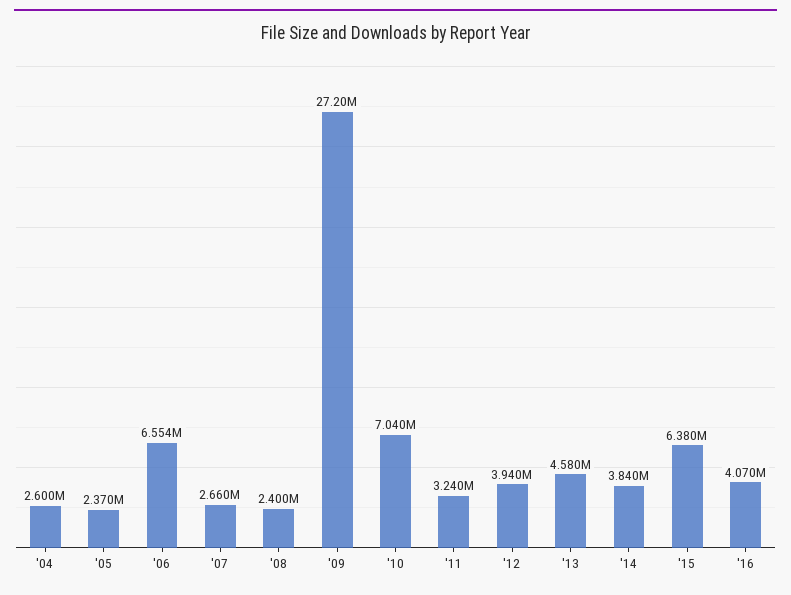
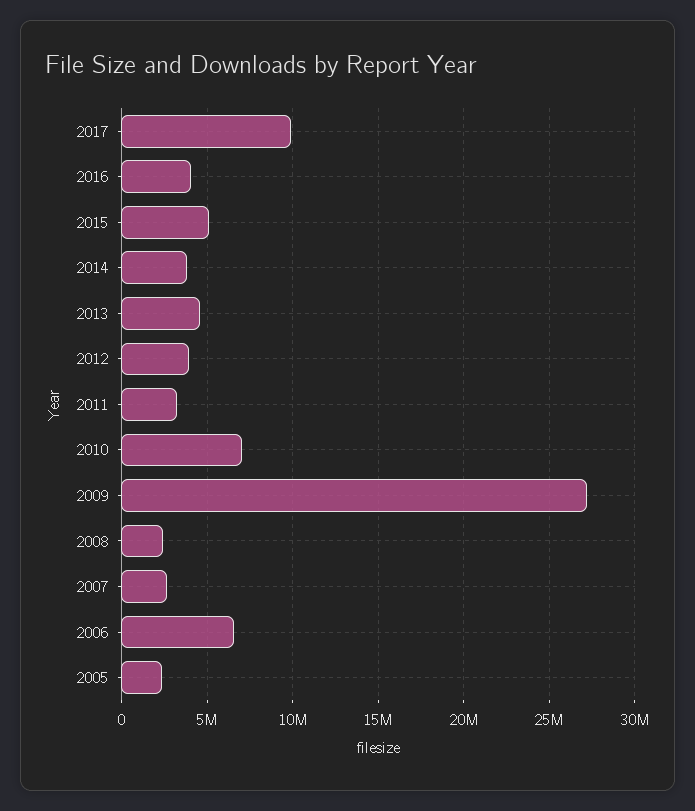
'04: 2600000 -> none
'15: 6380000 -> 5000000
2017: none -> 10000000

